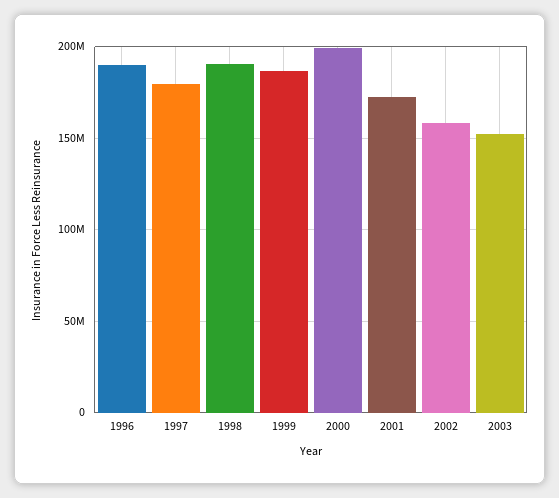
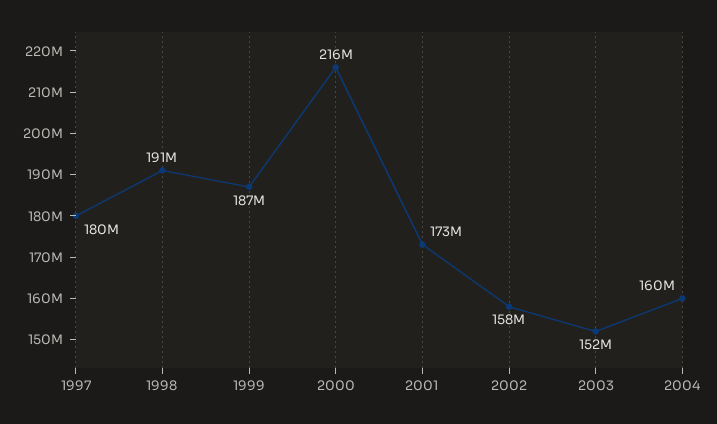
1996: 190000000 -> none
2000: 200000000 -> 216000000
2004: none -> 160000000

